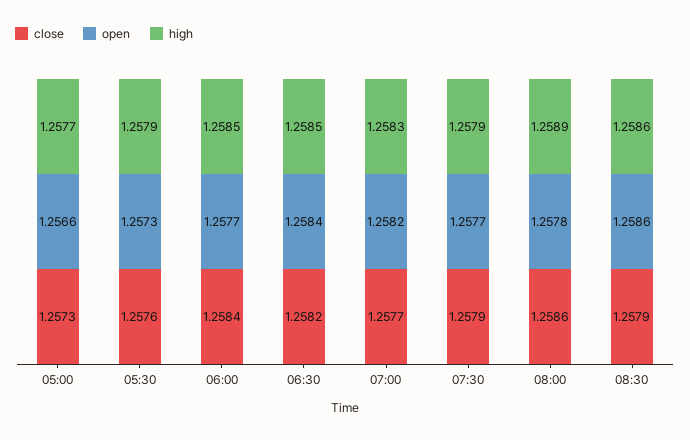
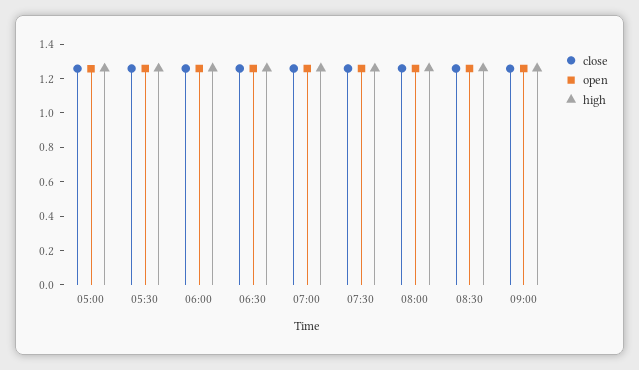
close, 09:00: none -> 1.25
open, 09:00: none -> 1.25
high, 09:00: none -> 1.25

